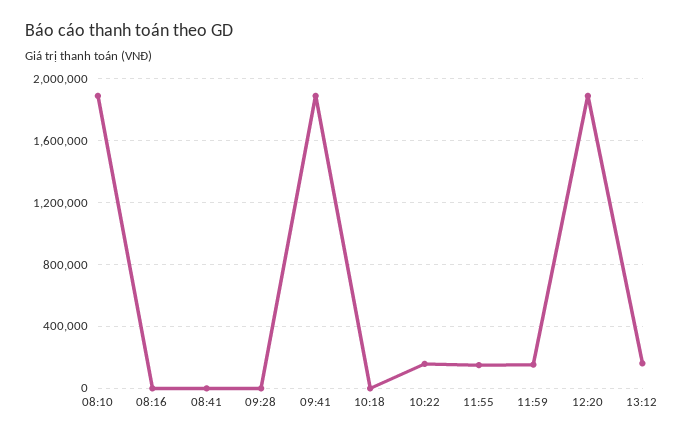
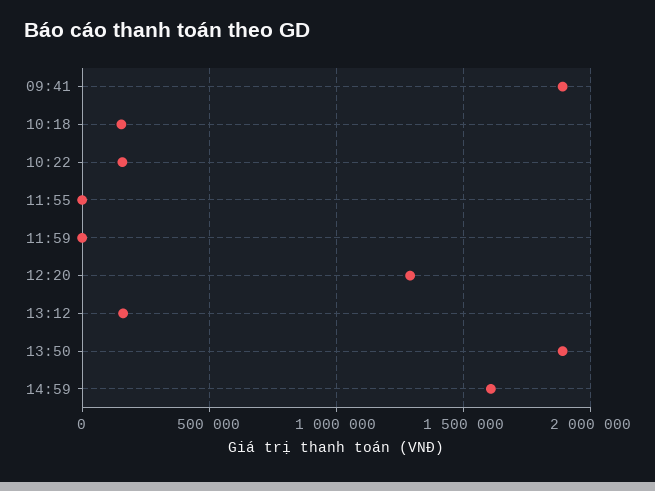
08:10: 1900000 -> none
08:16: 0 -> none
08:41: 0 -> none
09:28: 0 -> none
10:18: 0 -> 150000
11:55: 150000 -> 0
11:59: 150000 -> 0
12:20: 1900000 -> 1300000
13:50: none -> 1900000
14:59: none -> 1600000

